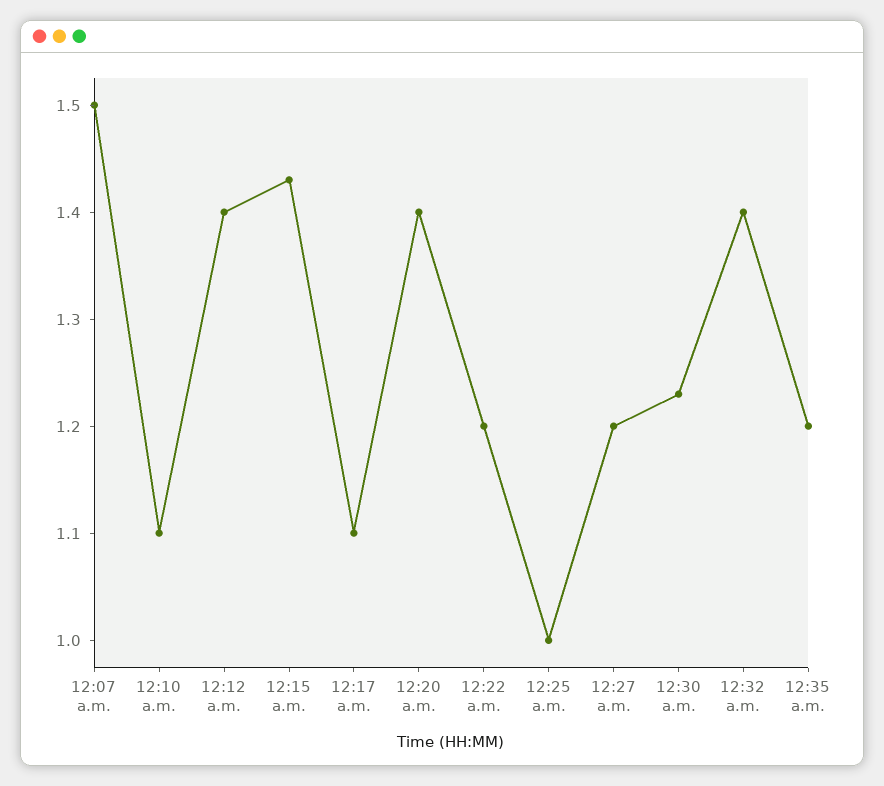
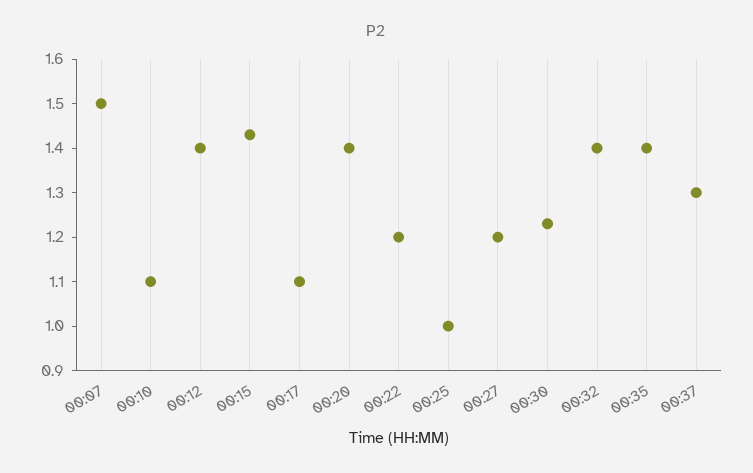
12:35 a.m.: 1.2 -> 1.4
00:37: none -> 1.3

